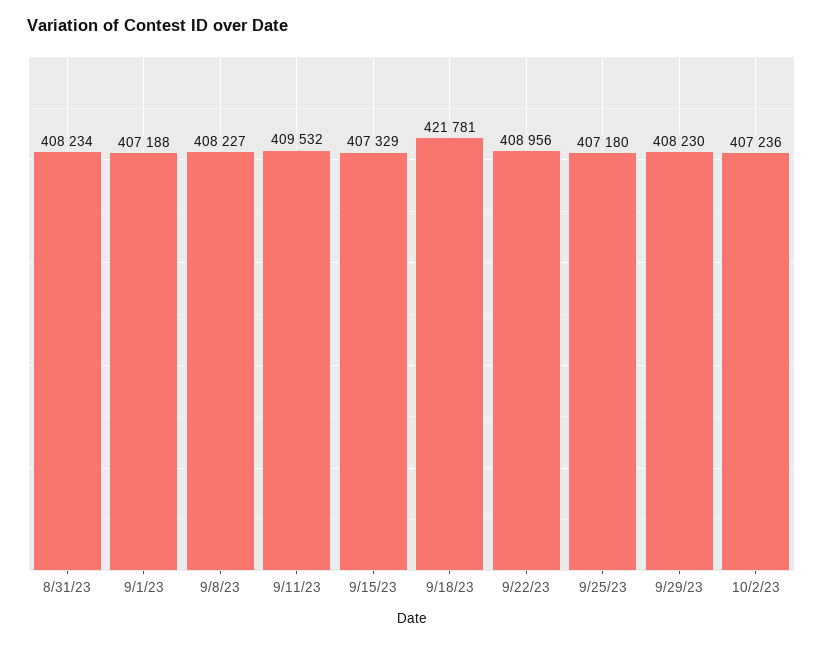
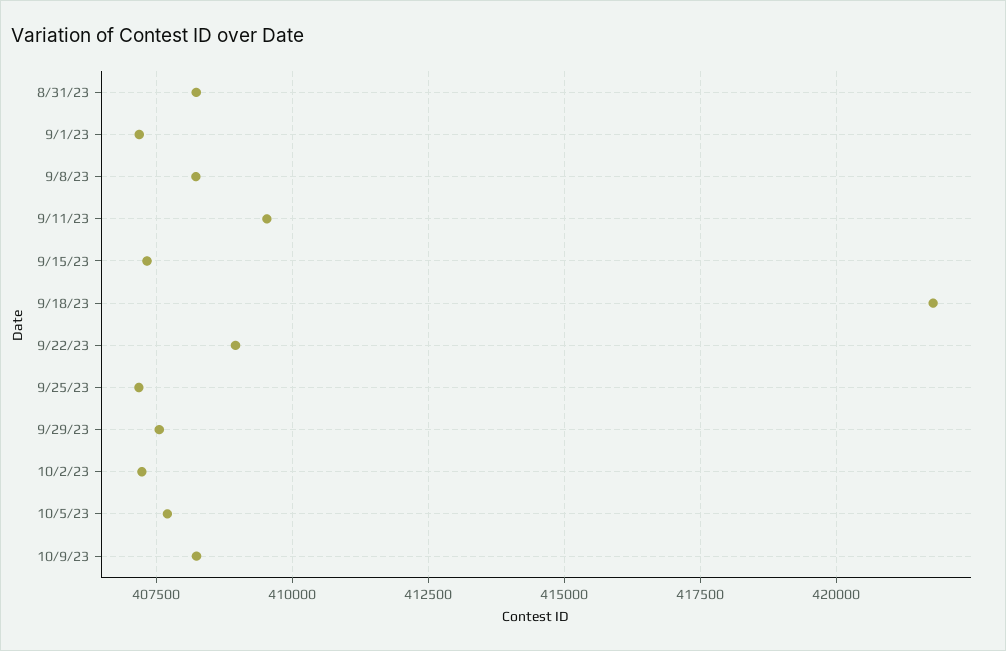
9/29/23: 408230 -> 407500
10/5/23: none -> 407750
10/9/23: none -> 408250

